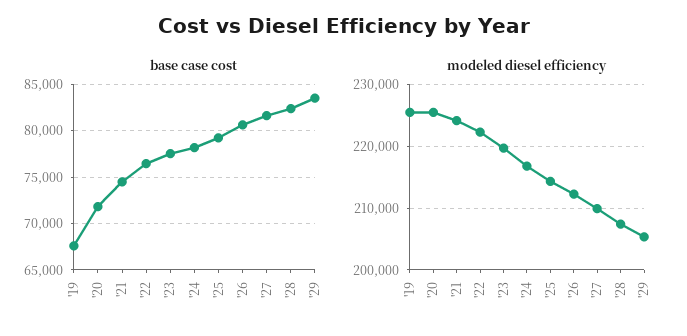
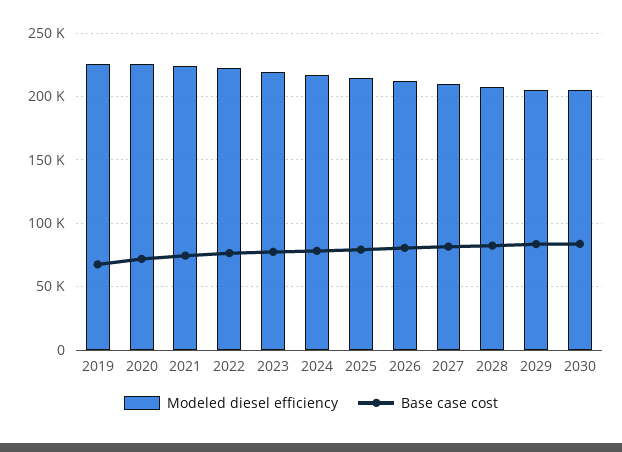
modeled diesel efficiency, 2030: none -> 205000
base case cost, 2030: none -> 85000

